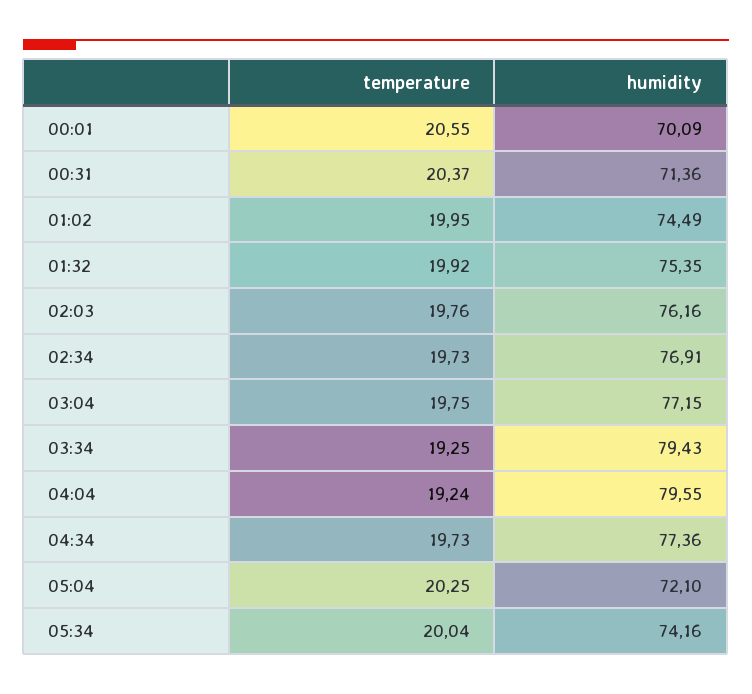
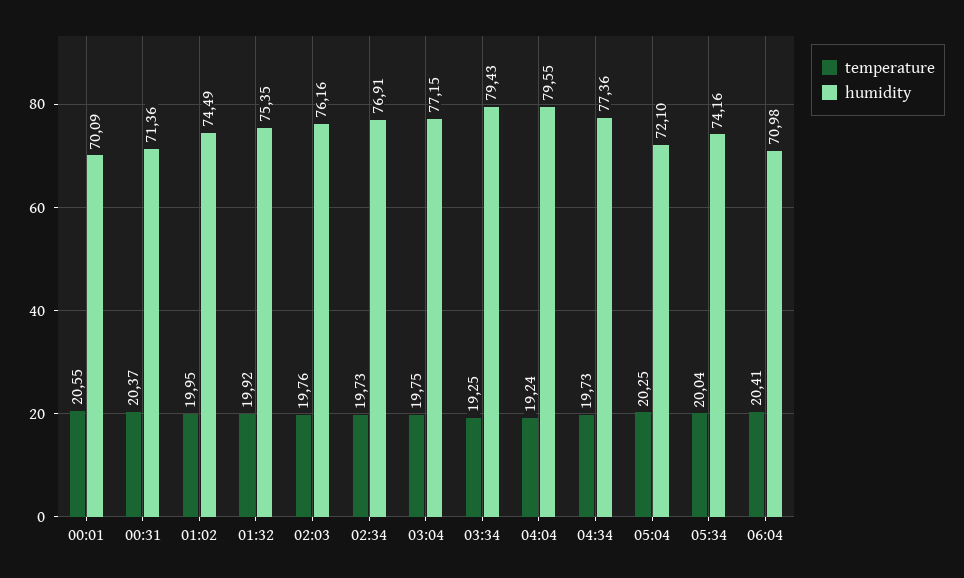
temperature, 06:04: none -> 20.41
humidity, 06:04: none -> 70.98

